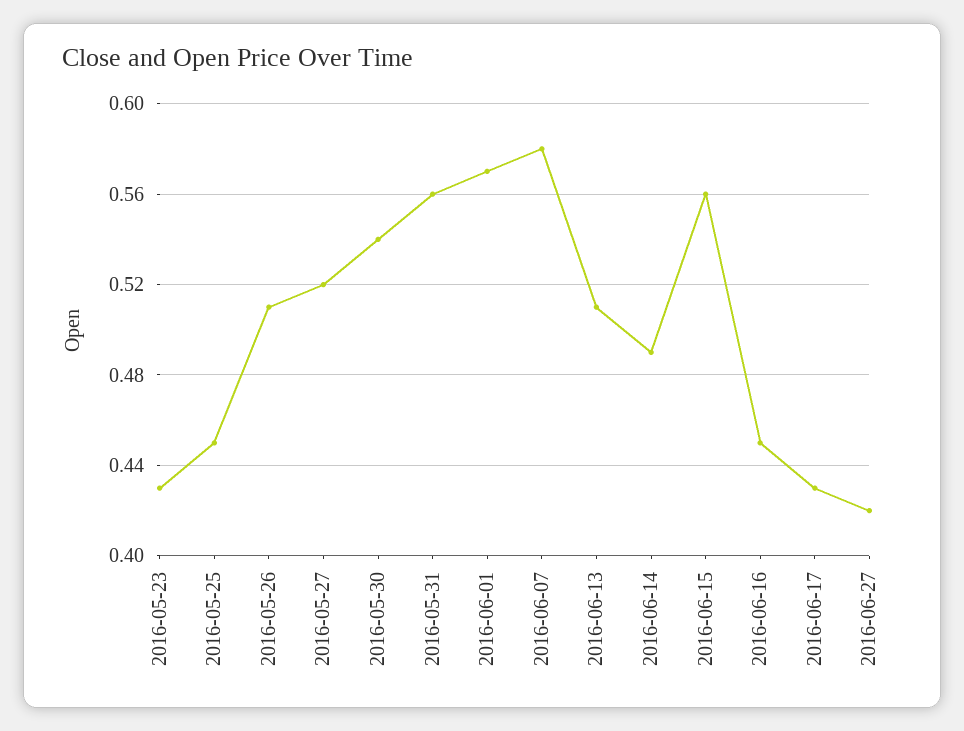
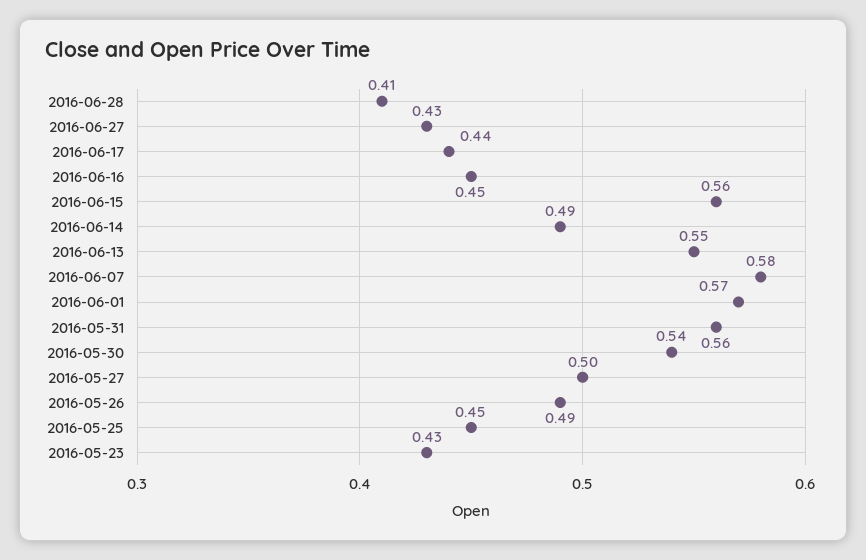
2016-05-26: 0.51 -> 0.49
2016-05-27: 0.52 -> 0.5
2016-06-13: 0.51 -> 0.55
2016-06-17: 0.43 -> 0.44
2016-06-27: 0.42 -> 0.43
2016-06-28: none -> 0.41

